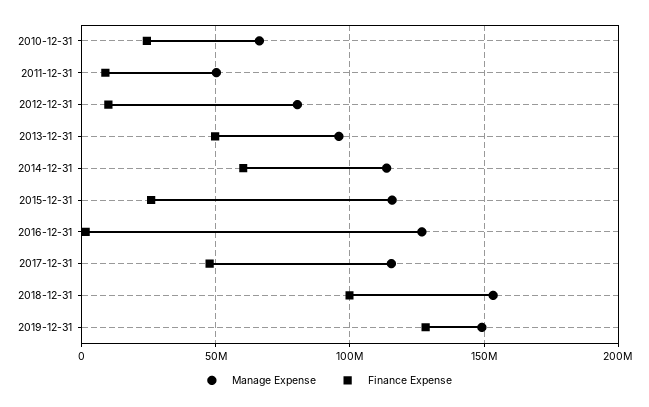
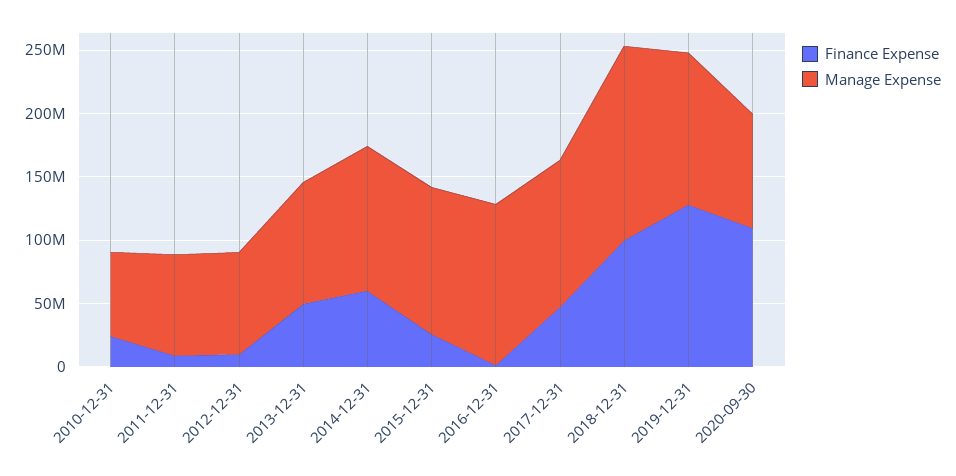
Manage Expense, 2011-12-31: 50000000 -> 80000000
Manage Expense, 2019-12-31: 150000000 -> 120000000
Finance Expense, 2020-09-30: none -> 110000000
Manage Expense, 2020-09-30: none -> 90000000

